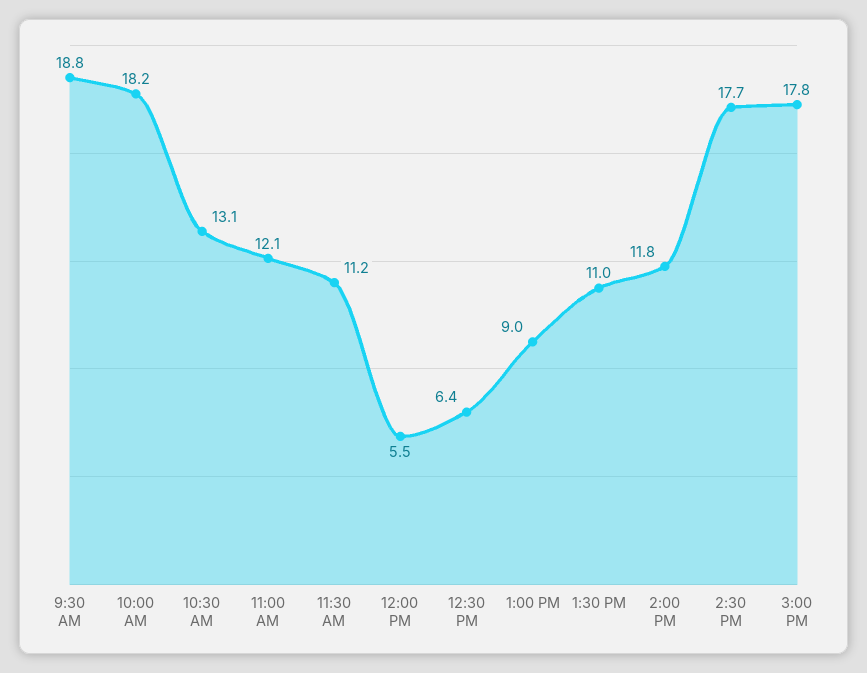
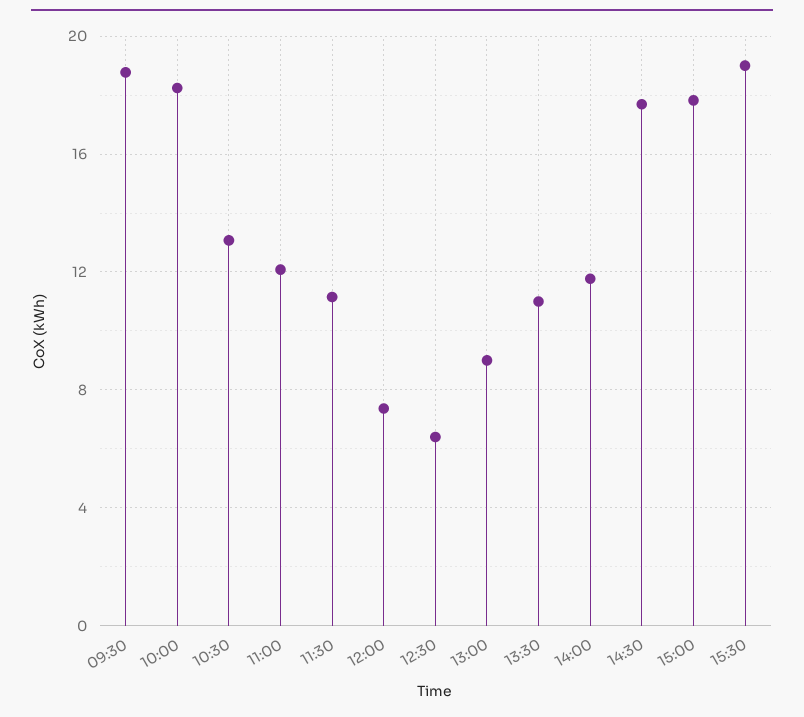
12:00 PM: 5.5 -> 7.5
15:30: none -> 19

